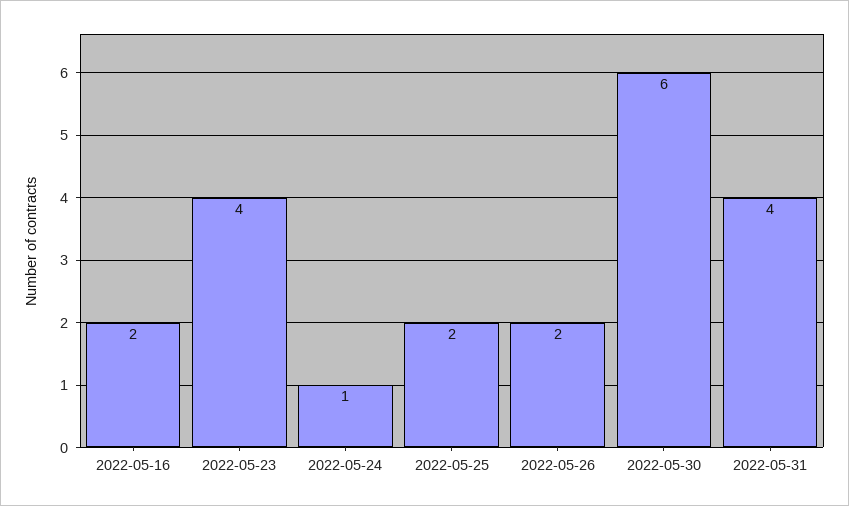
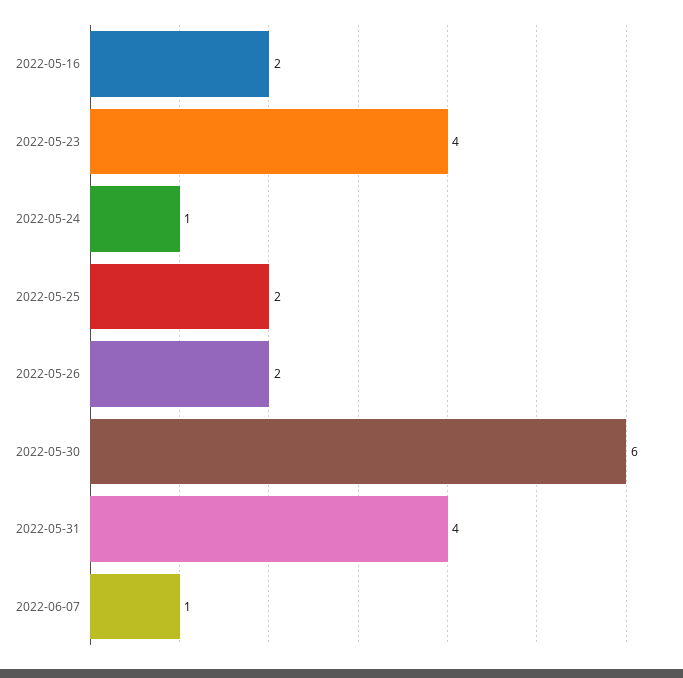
2022-06-07: none -> 1

